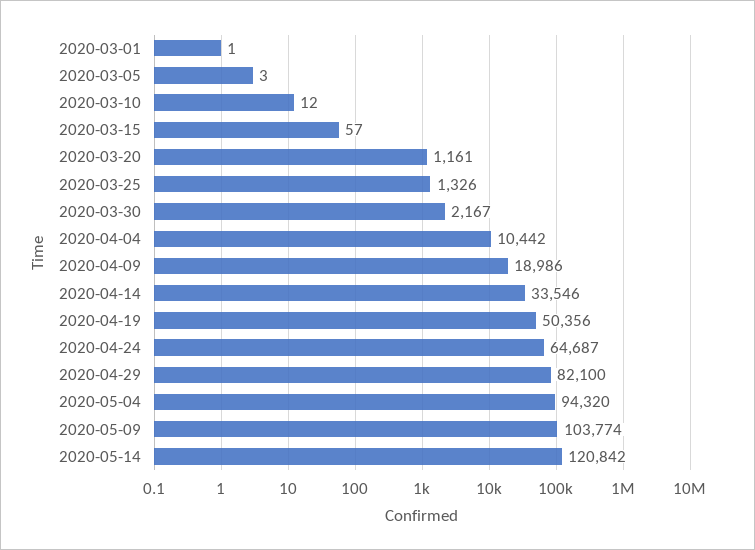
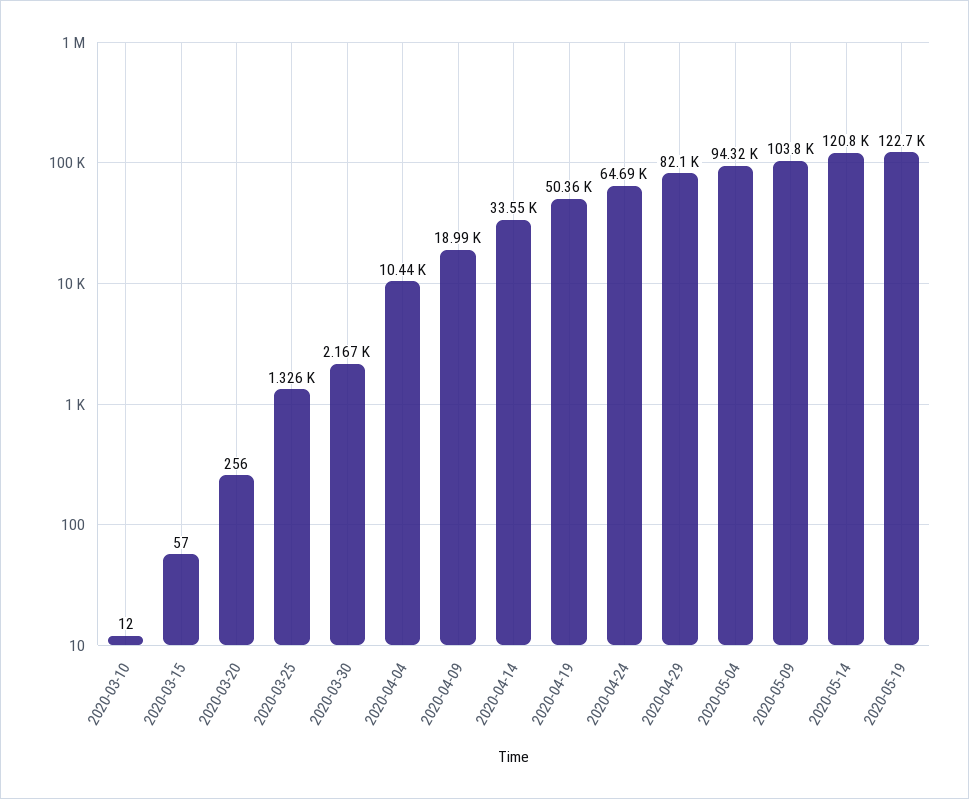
2020-03-01: 1 -> none
2020-03-05: 3 -> none
2020-03-20: 1161 -> 256
2020-05-19: none -> 122700

